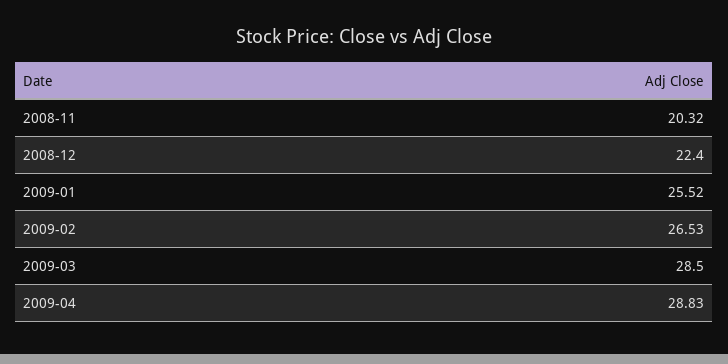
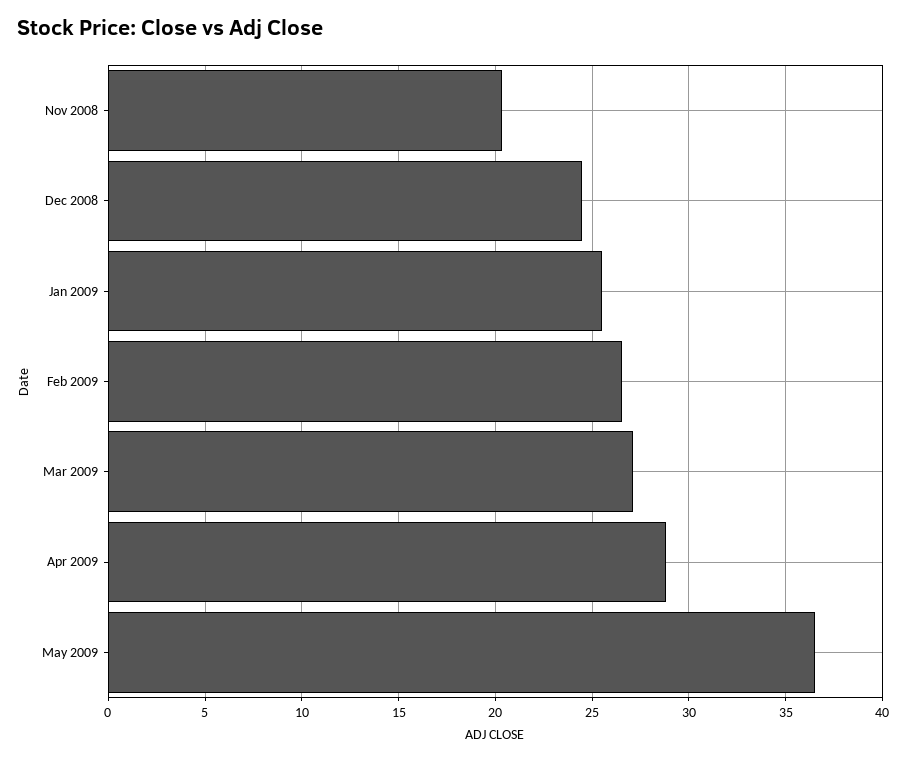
2008-12: 22.4 -> 24.5
2009-03: 28.5 -> 27
May 2009: none -> 36.5

